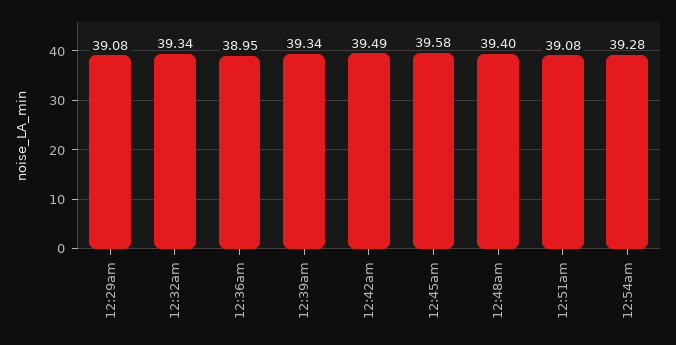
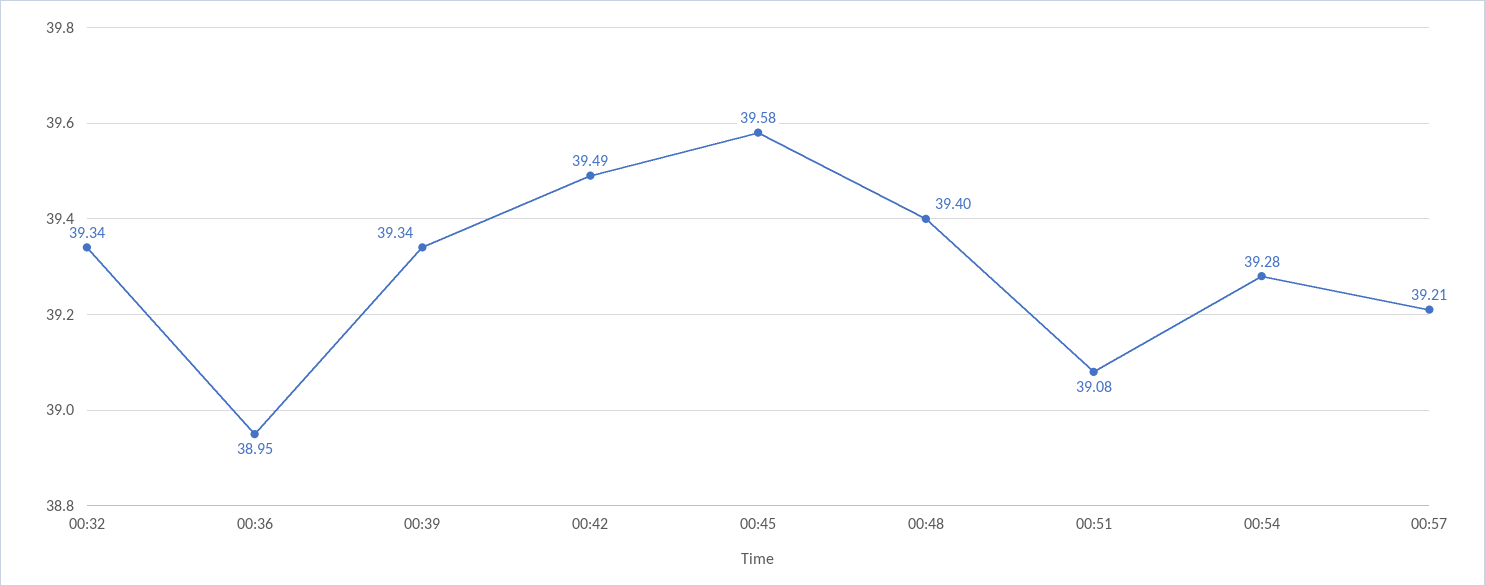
12:29am: 39.08 -> none
00:57: none -> 39.21

